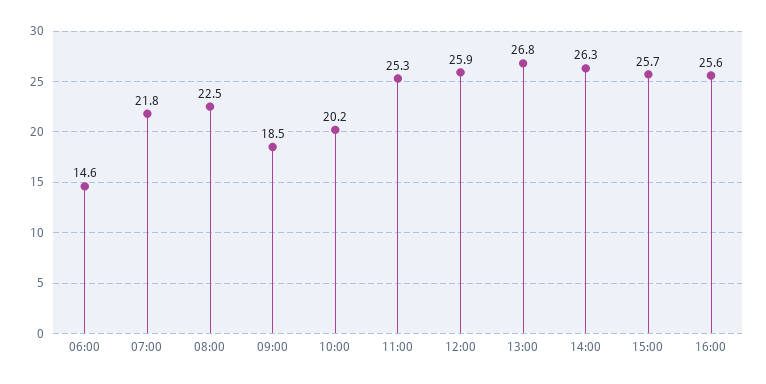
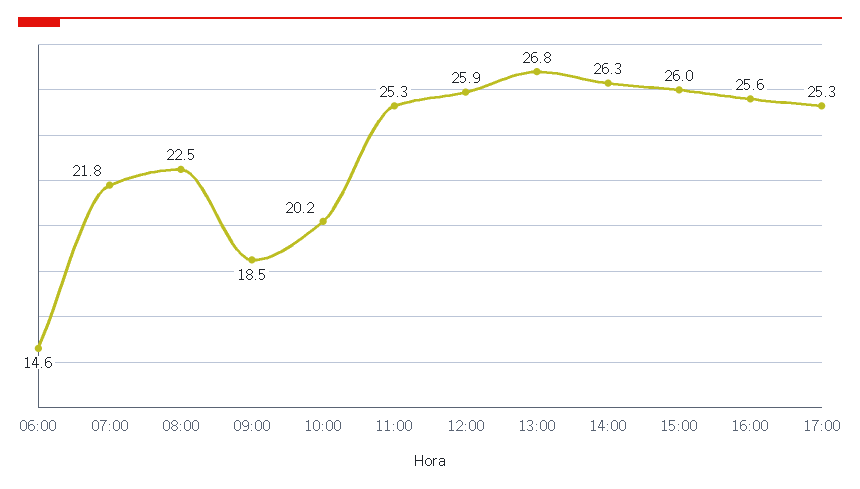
15:00: 25.7 -> 26
17:00: none -> 25.3

